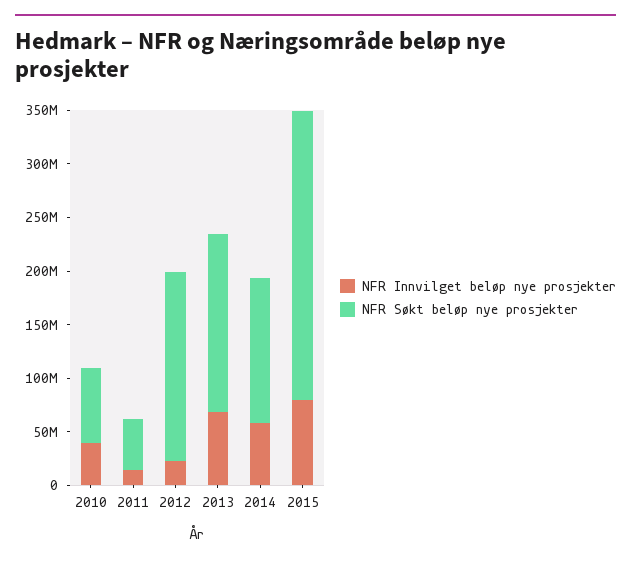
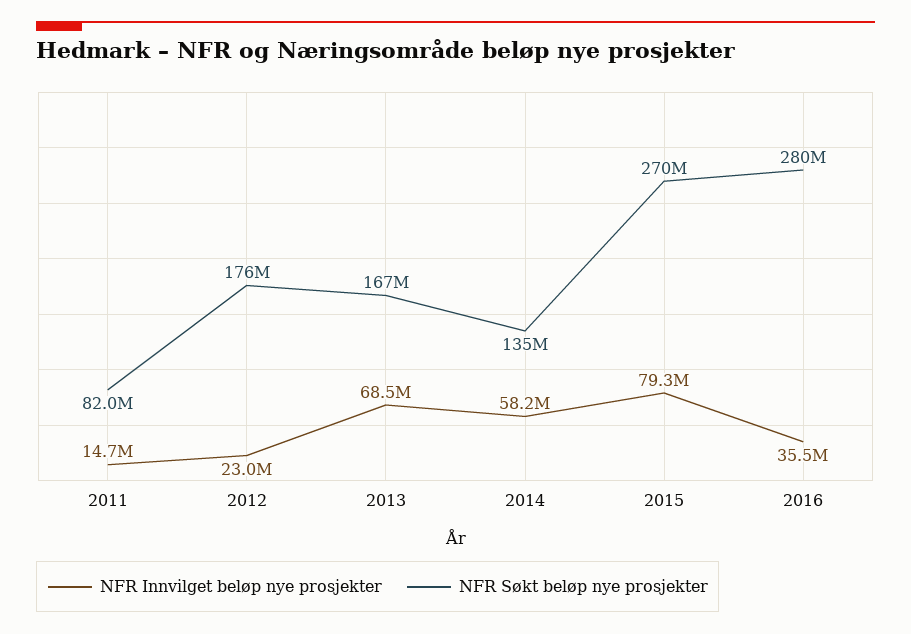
NFR Innvilget beløp nye prosjekter, 2010: 40000000 -> none
NFR Søkt beløp nye prosjekter, 2010: 70000000 -> none
NFR Søkt beløp nye prosjekter, 2011: 50000000 -> 82000000
NFR Innvilget beløp nye prosjekter, 2016: none -> 35500000
NFR Søkt beløp nye prosjekter, 2016: none -> 280000000

